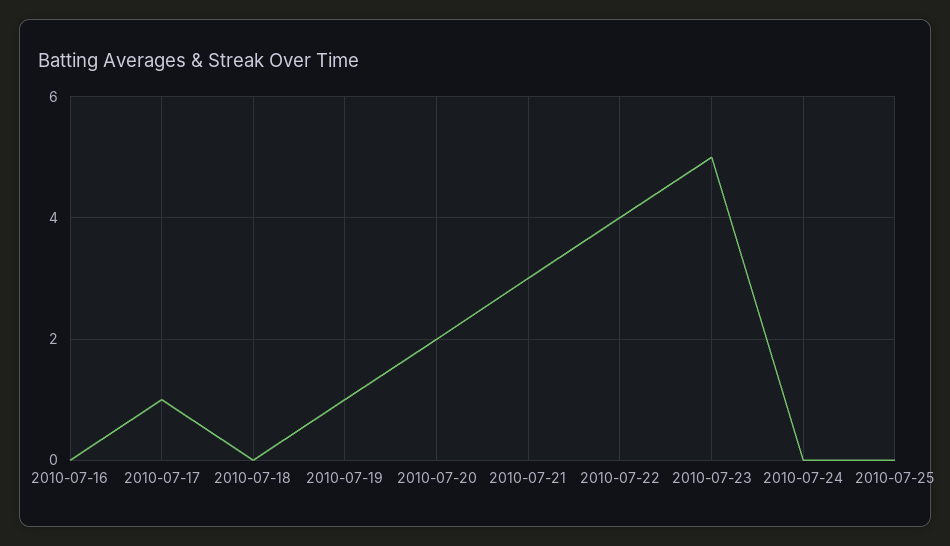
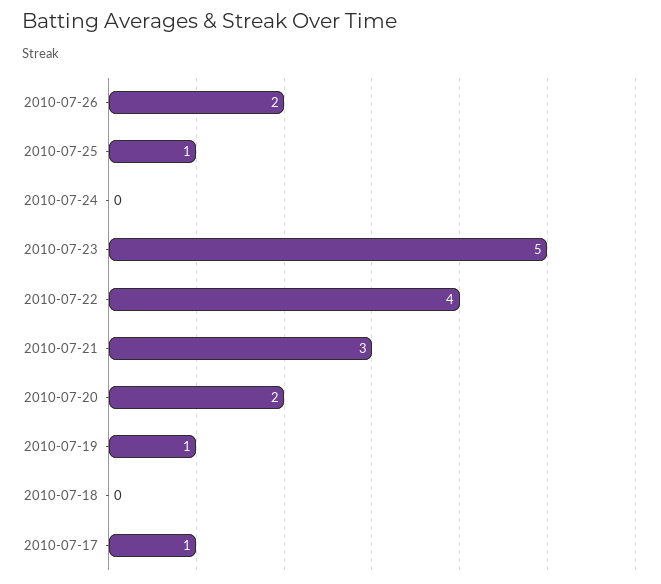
2010-07-16: 0 -> none
2010-07-25: 0 -> 1
2010-07-26: none -> 2

